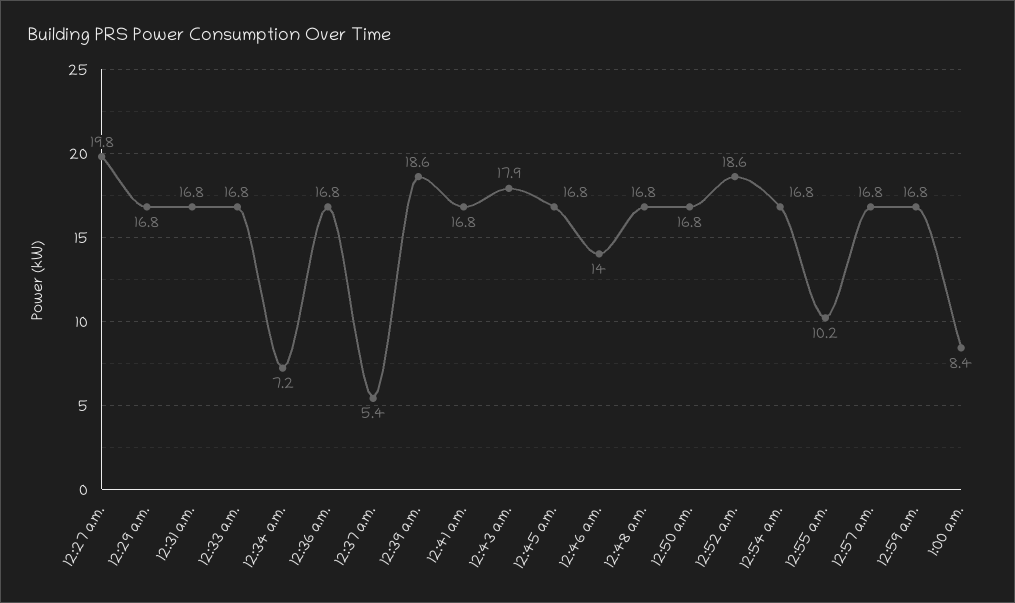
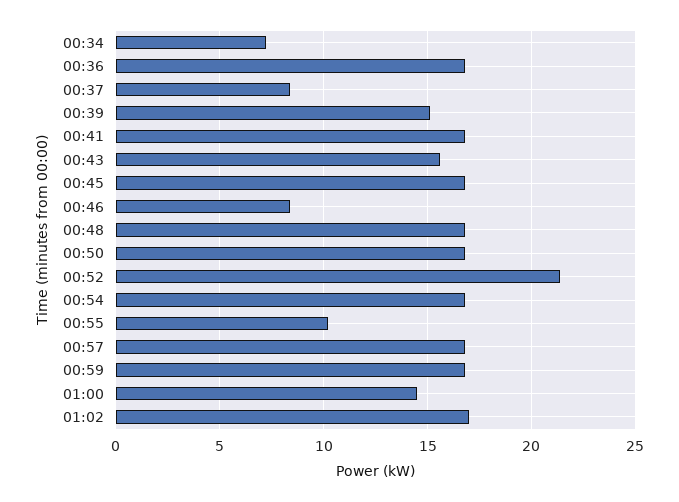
12:27 a.m.: 19.8 -> none
12:29 a.m.: 16.8 -> none
12:31 a.m.: 16.8 -> none
12:33 a.m.: 16.8 -> none
12:37 a.m.: 5.4 -> 8.5
12:39 a.m.: 18.6 -> 15
12:43 a.m.: 17.9 -> 15.5
12:46 a.m.: 14 -> 8.5
12:52 a.m.: 18.6 -> 21.5
1:00 a.m.: 8.4 -> 14.5
01:02: none -> 17

